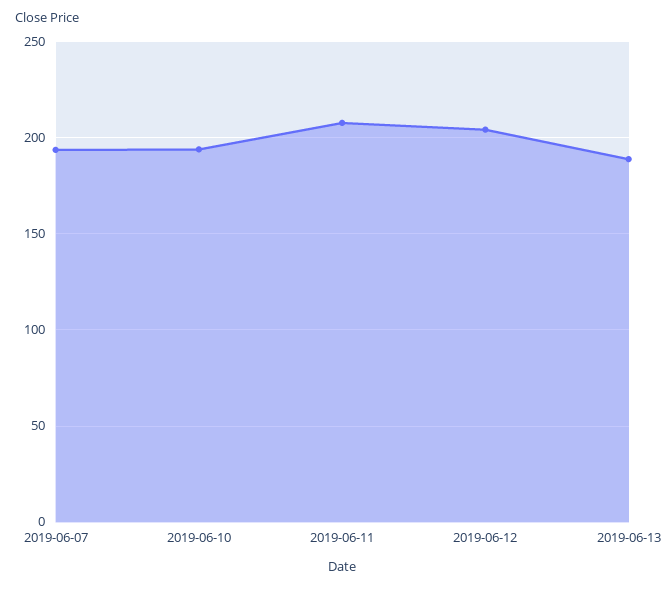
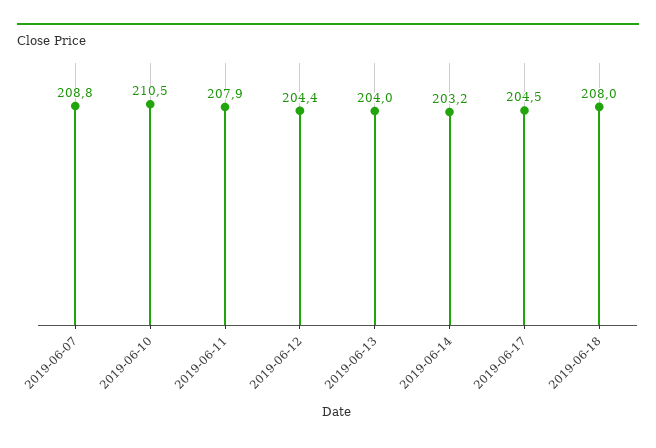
2019-06-07: 195 -> 208.8
2019-06-10: 195 -> 210.5
2019-06-13: 190 -> 204
2019-06-14: none -> 203.2
2019-06-17: none -> 204.5
2019-06-18: none -> 208

